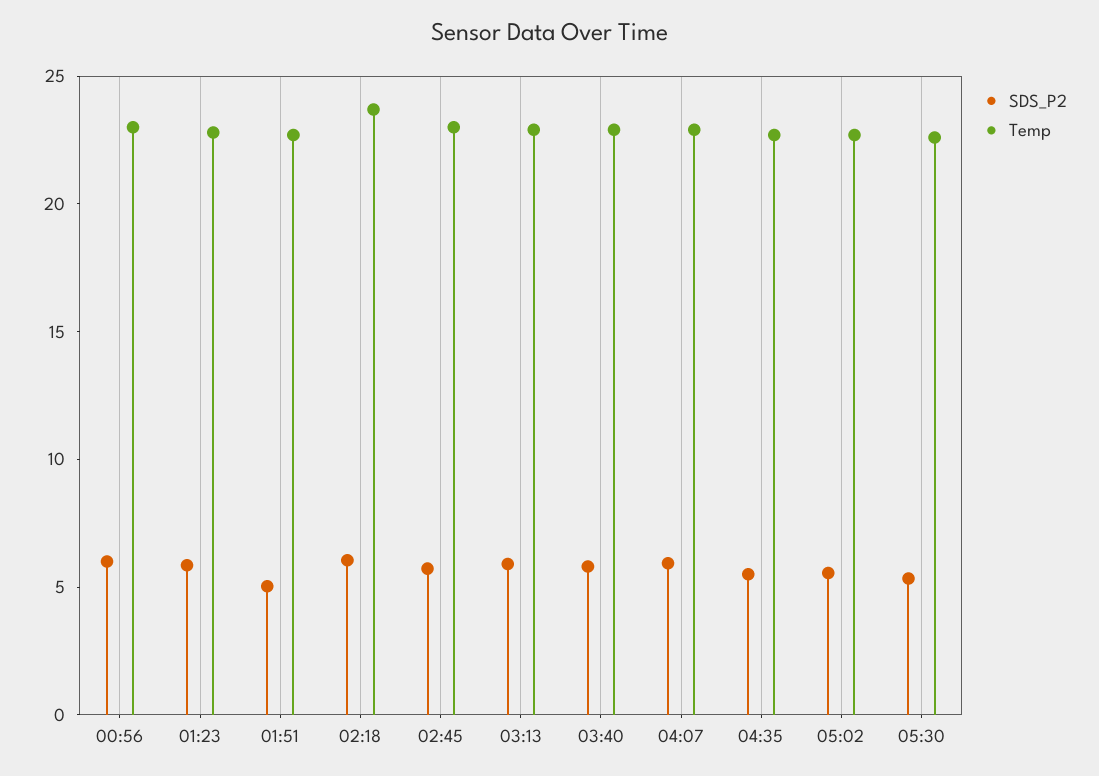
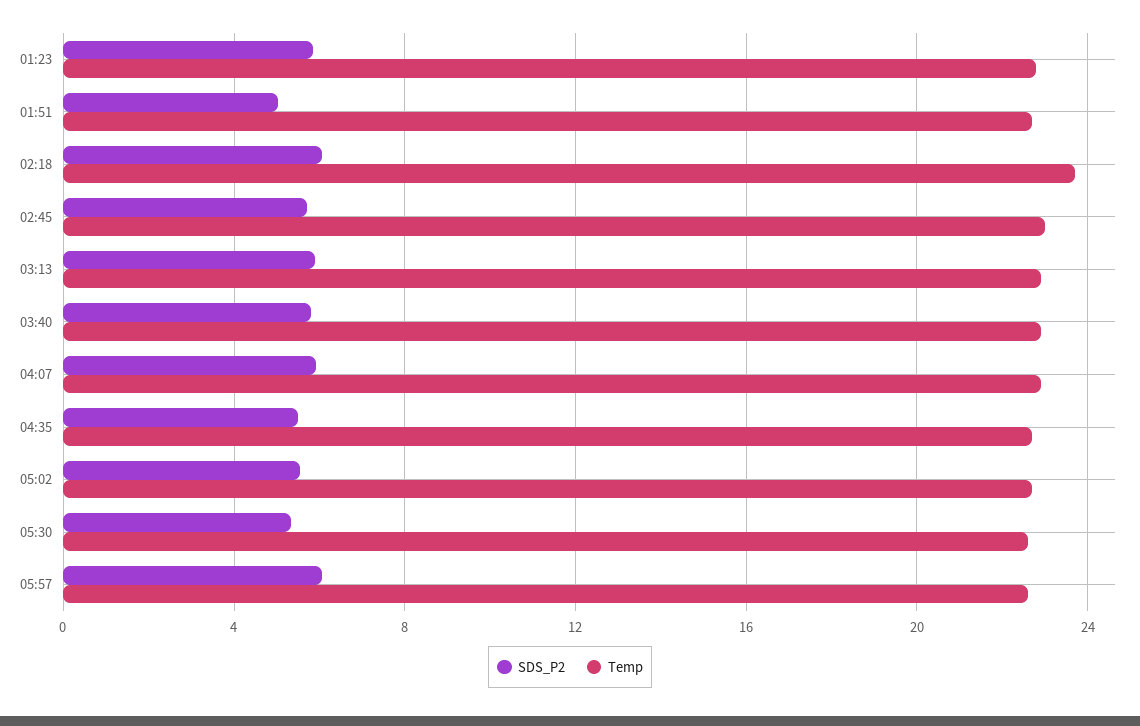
SDS_P2, 00:56: 6 -> none
Temp, 00:56: 23 -> none
SDS_P2, 05:57: none -> 6
Temp, 05:57: none -> 22.5

